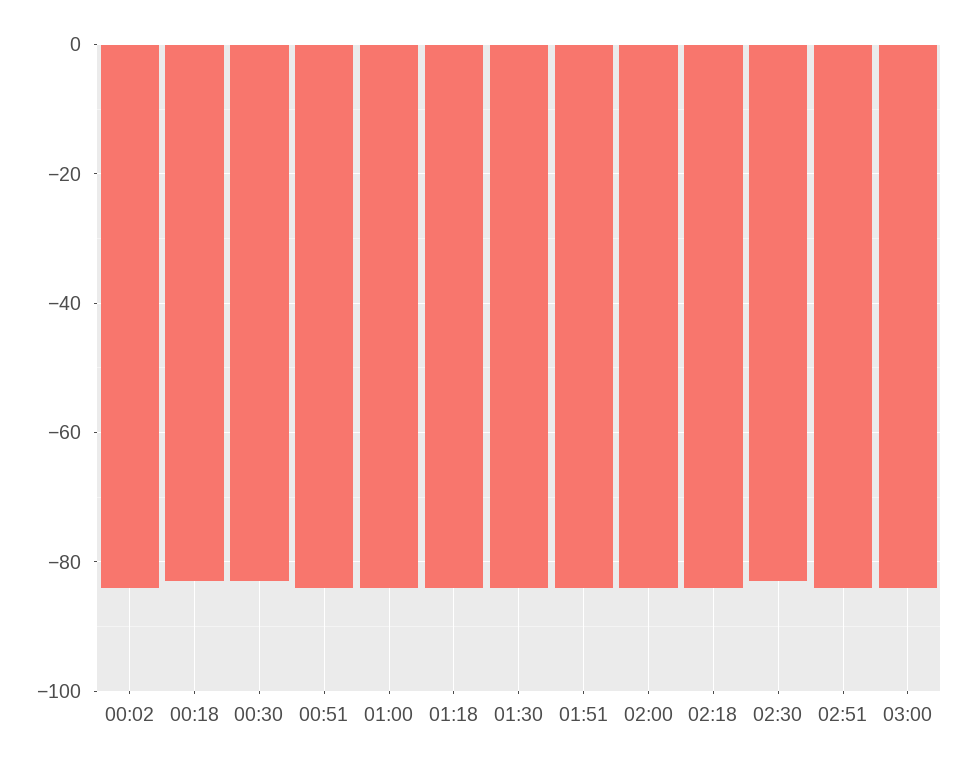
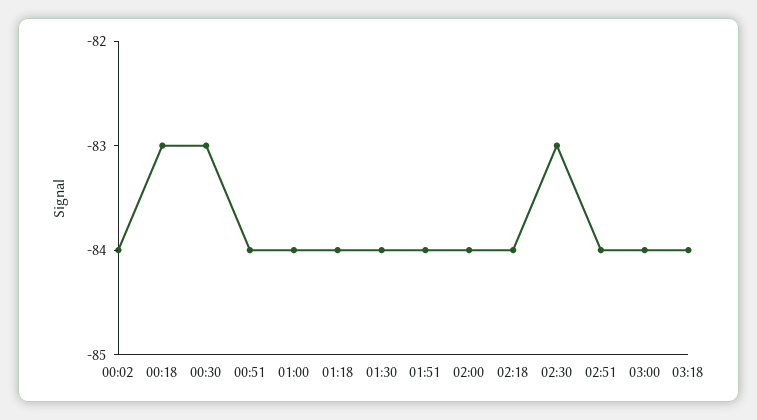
03:18: none -> -84

